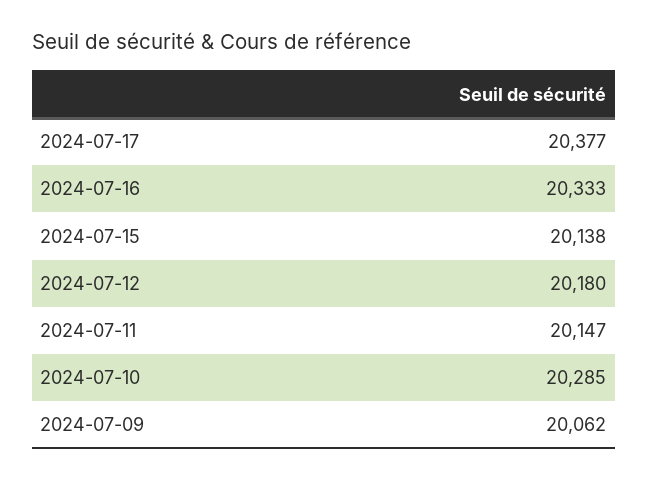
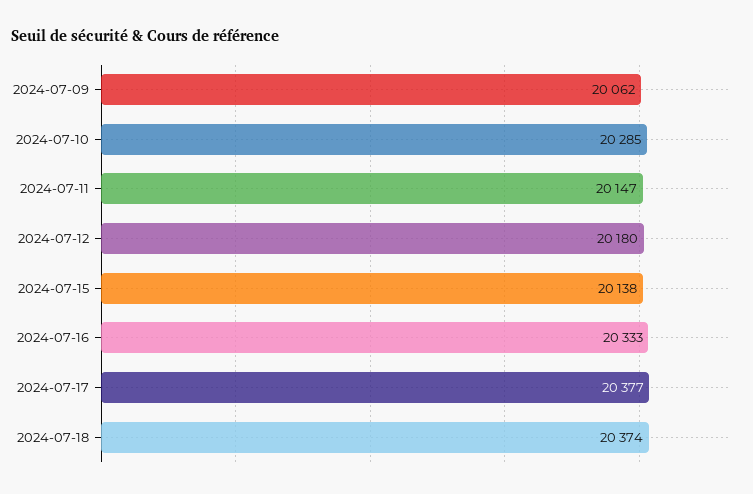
2024-07-18: none -> 20374

